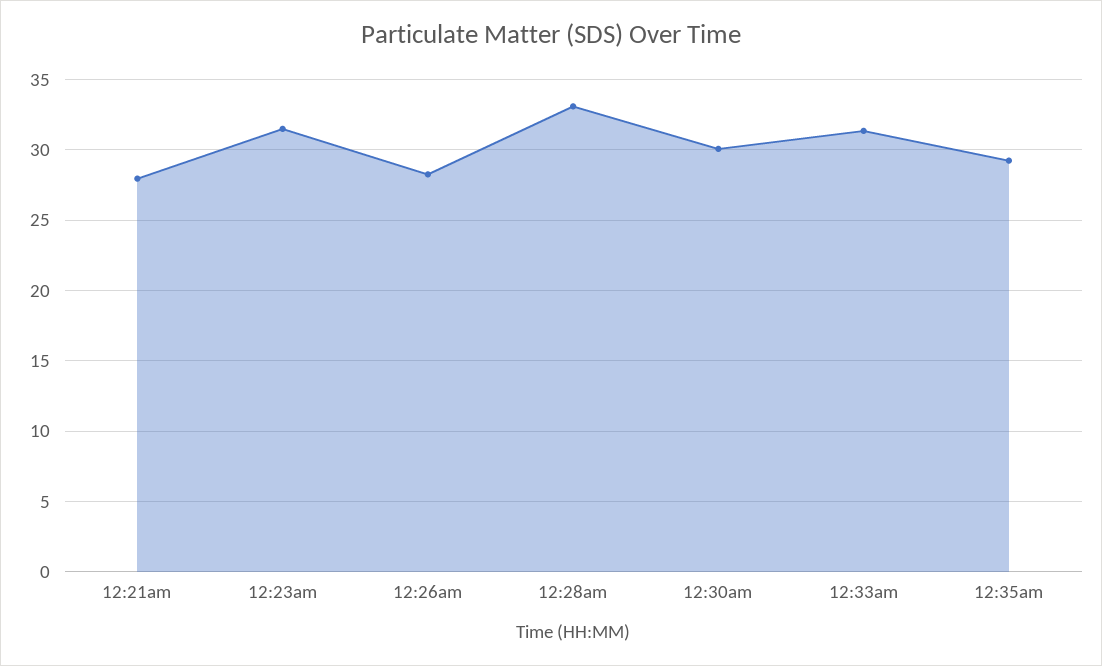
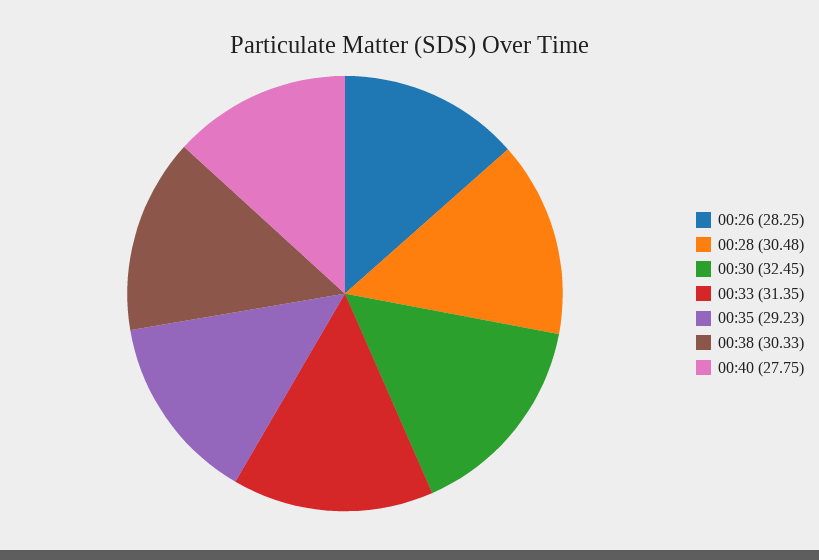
12:21am: 28 -> none
12:23am: 31.5 -> none
12:28am: 33 -> 30.48
12:30am: 30 -> 32.45
00:38: none -> 30.33
00:40: none -> 27.75

